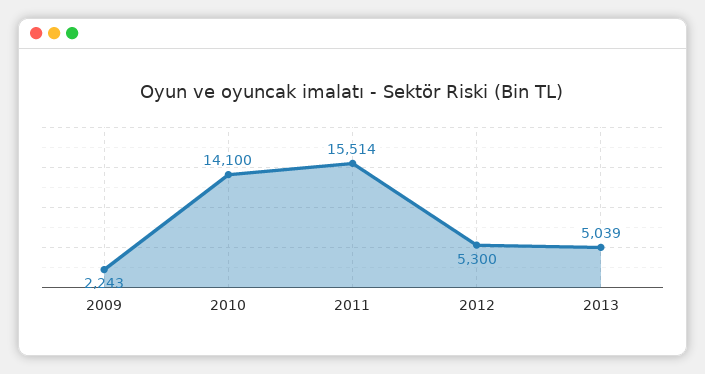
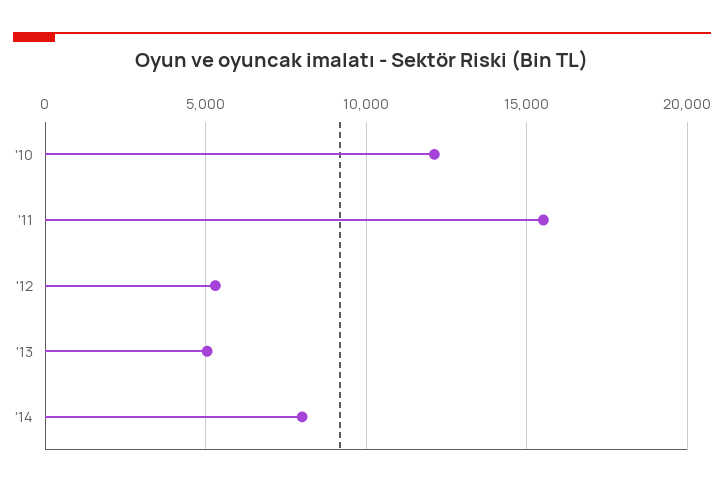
2009: 2243 -> none
2010: 14100 -> 12000
'14: none -> 8000

